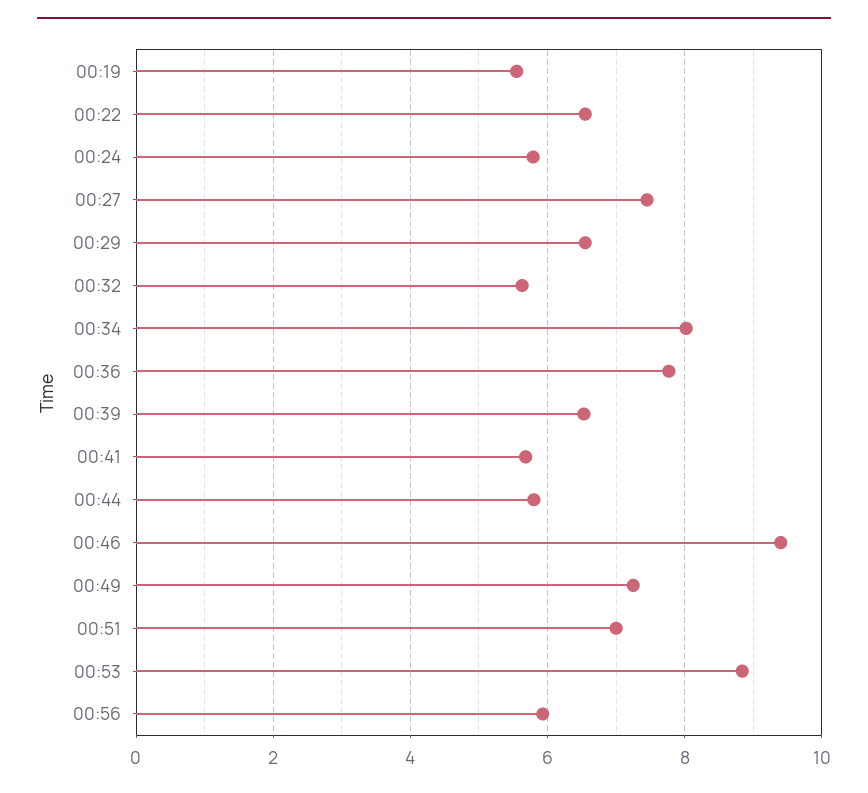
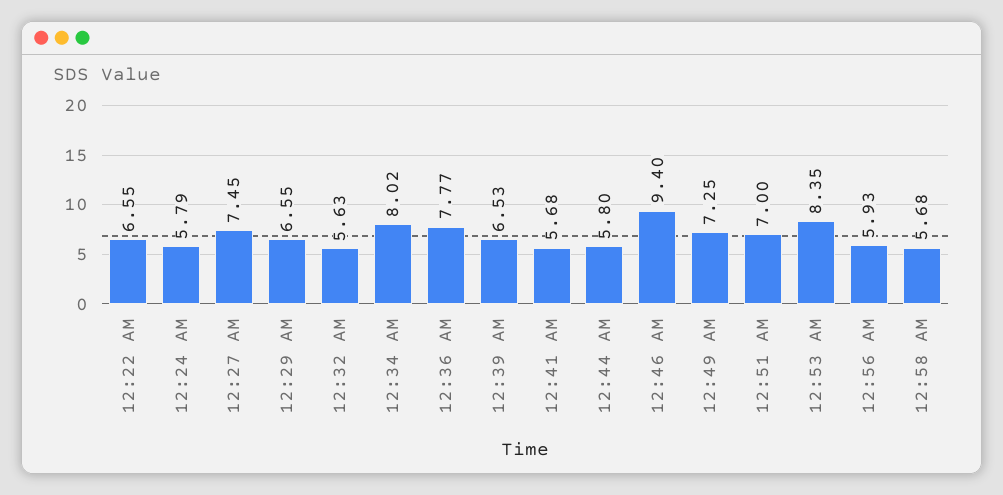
00:19: 5.6 -> none
00:53: 8.8 -> 8.35
12:58 AM: none -> 5.68

